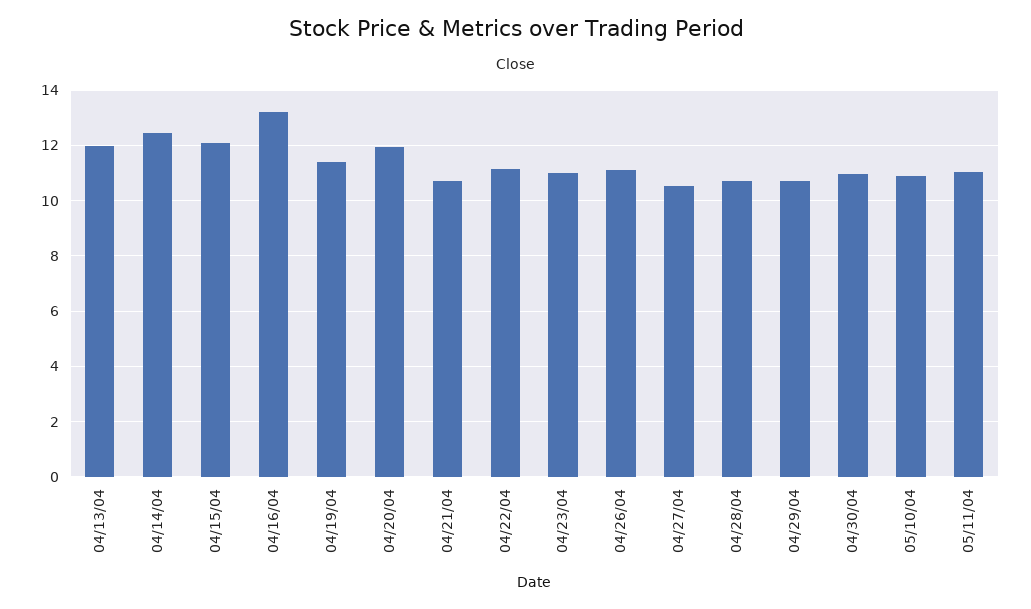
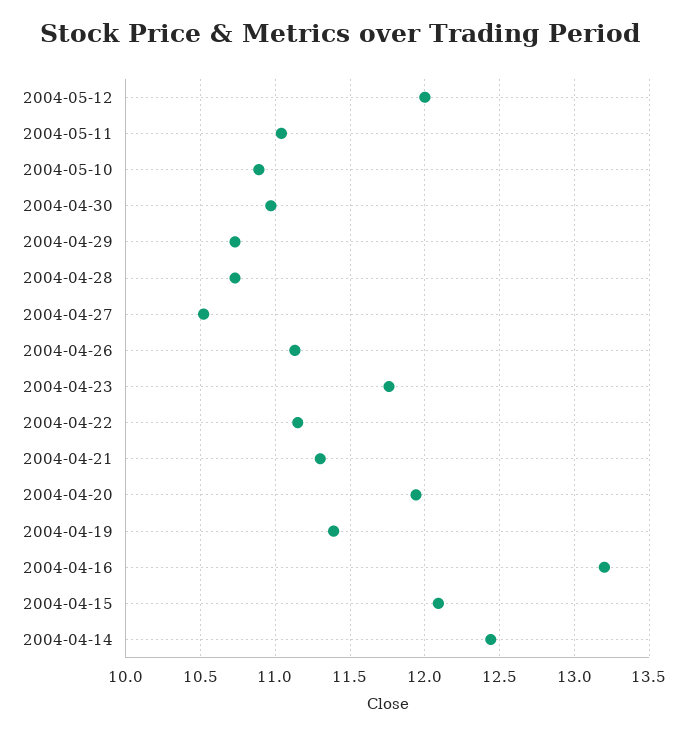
04/13/04: 12 -> none
04/21/04: 10.75 -> 11.3
04/23/04: 11 -> 11.75
2004-05-12: none -> 12

